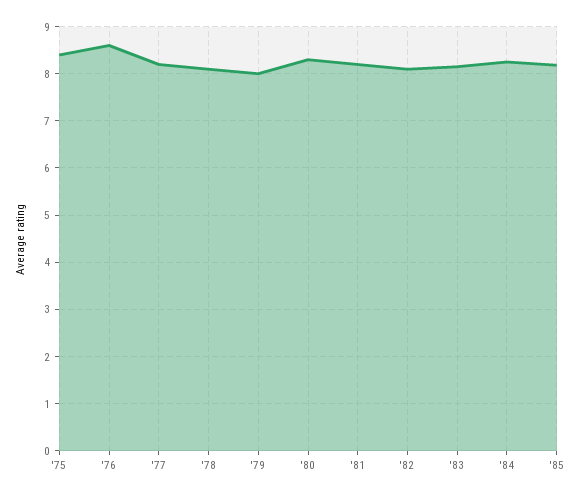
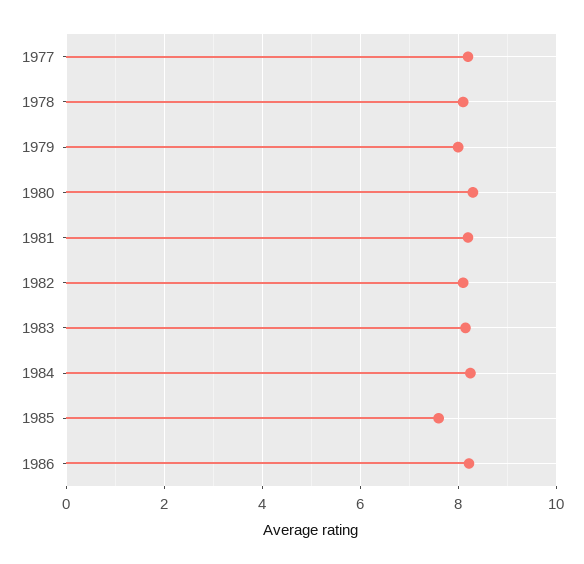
'75: 8.4 -> none
'76: 8.6 -> none
'85: 8.2 -> 7.6
1986: none -> 8.2

